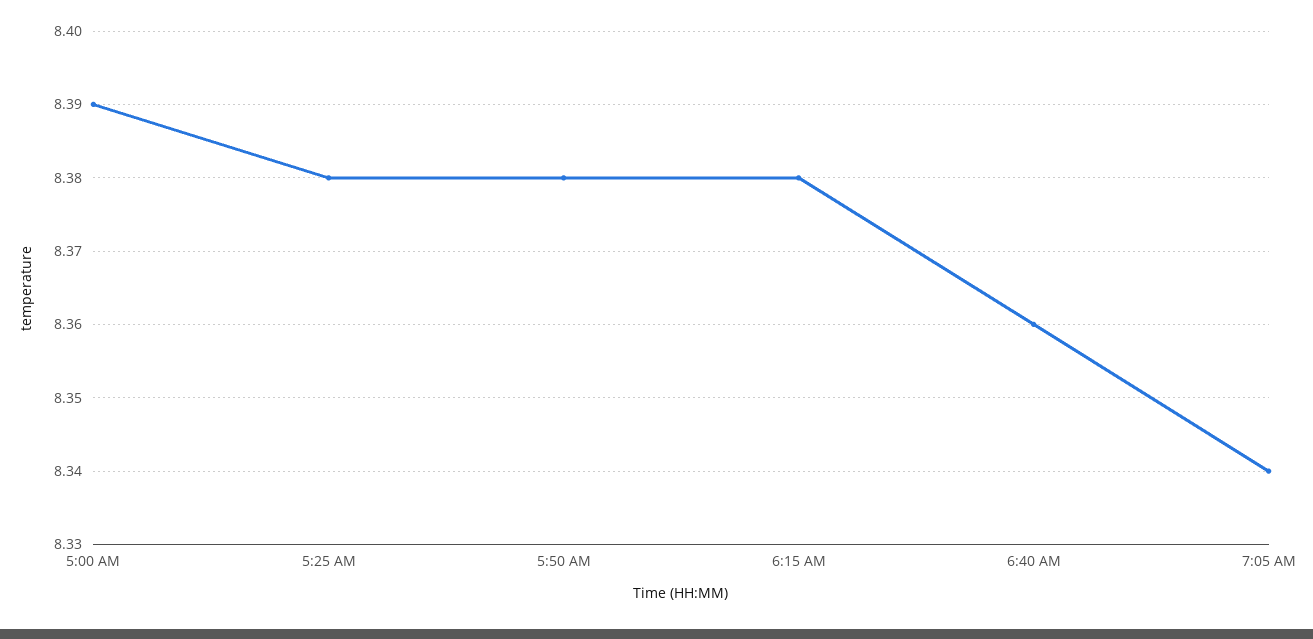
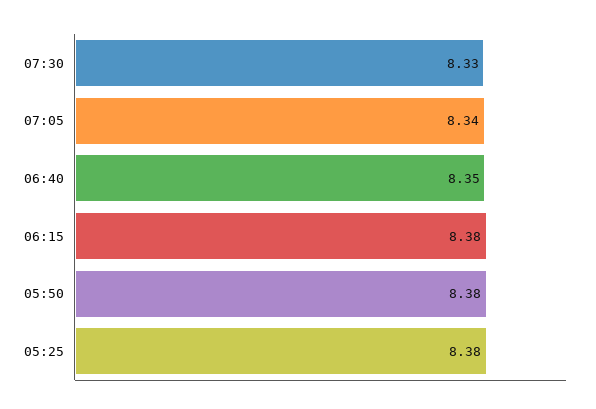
5:00 AM: 8.39 -> none
6:40 AM: 8.36 -> 8.35
07:30: none -> 8.33

